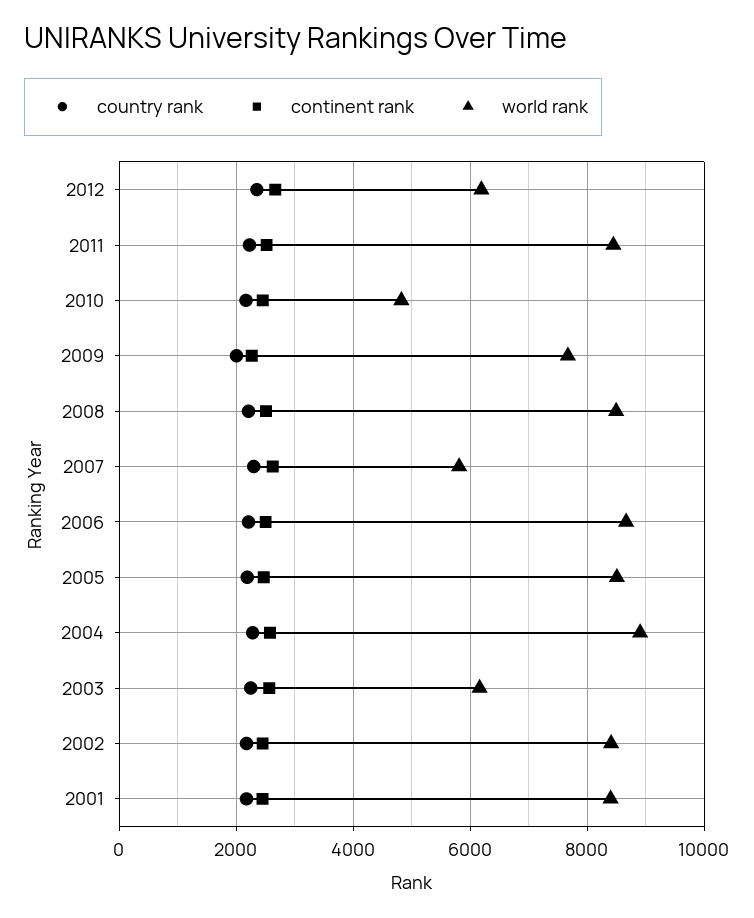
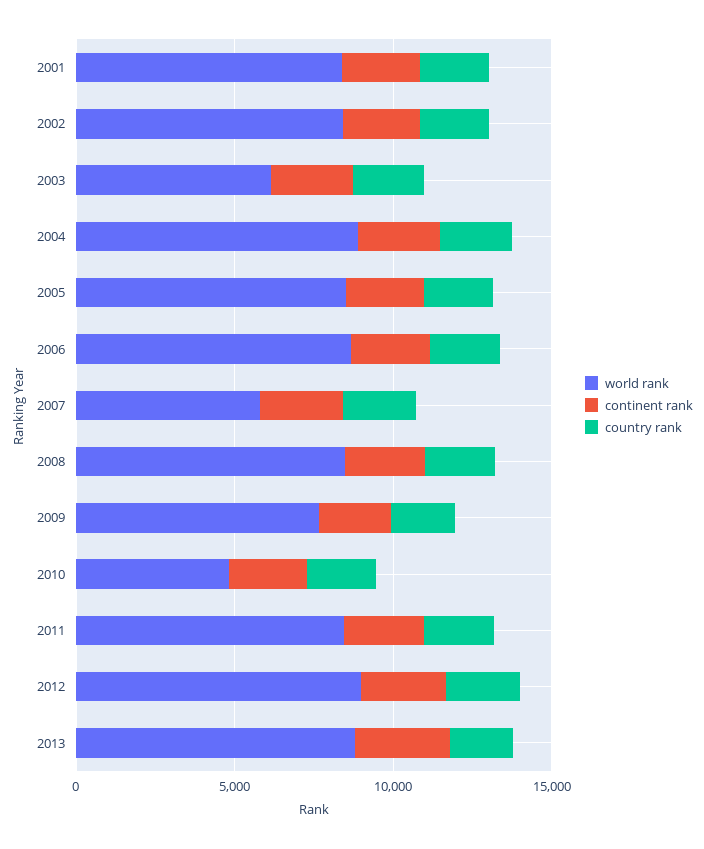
world rank, 2012: 6200 -> 9000
world rank, 2013: none -> 9000
continent rank, 2013: none -> 3000
country rank, 2013: none -> 2000

